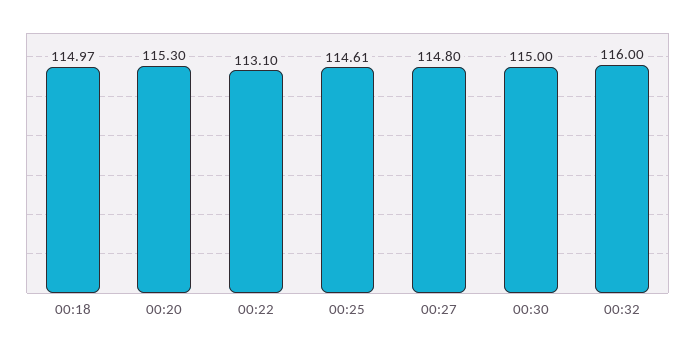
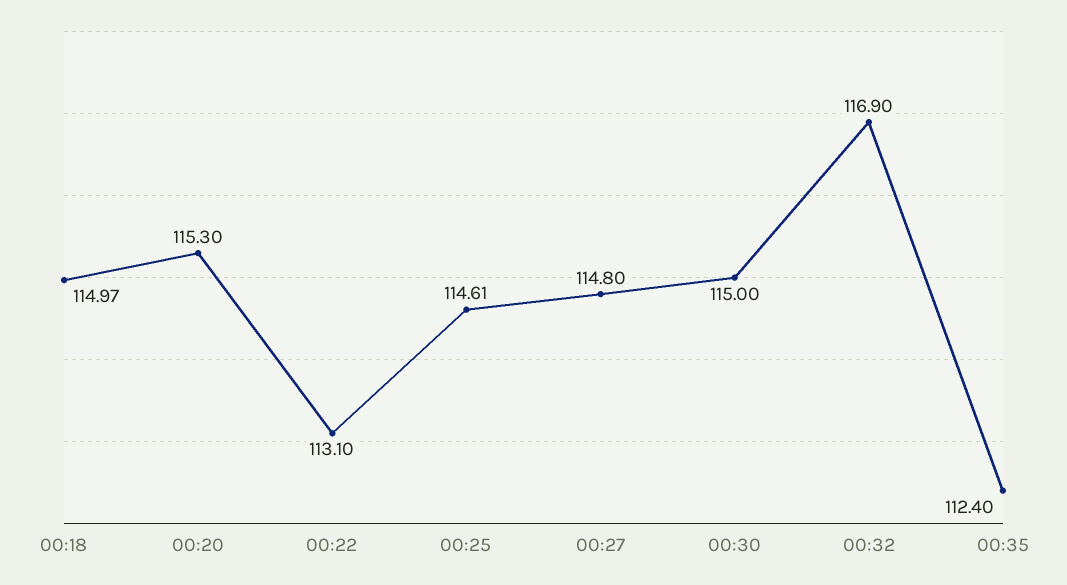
00:32: 116 -> 116.9
00:35: none -> 112.4

